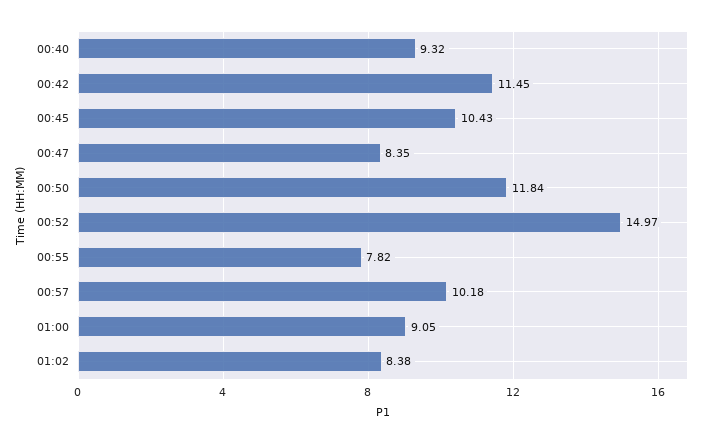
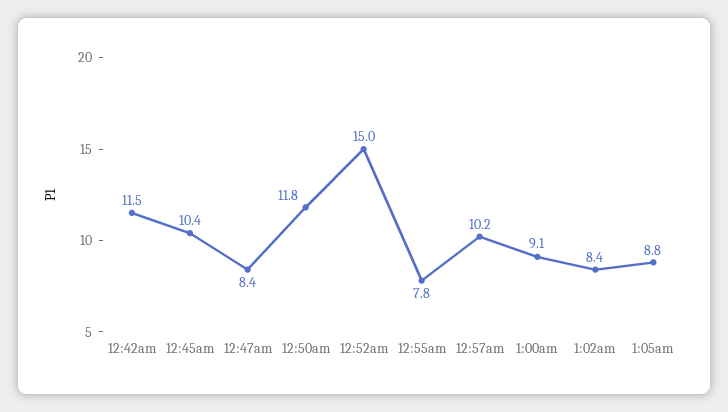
00:40: 9.32 -> none
1:05am: none -> 8.8

